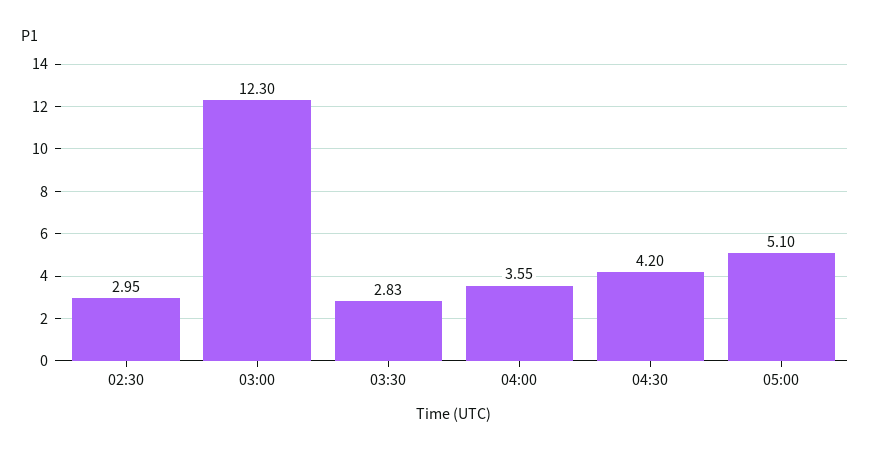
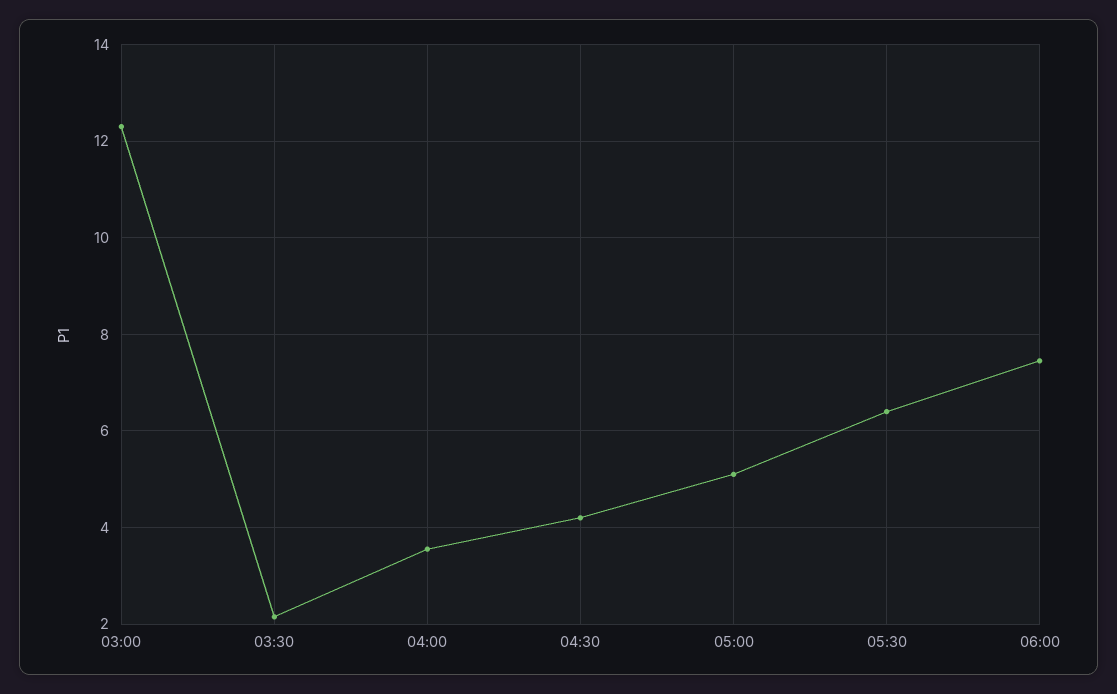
02:30: 2.95 -> none
03:30: 2.83 -> 2.2
05:30: none -> 6.4
06:00: none -> 7.4

